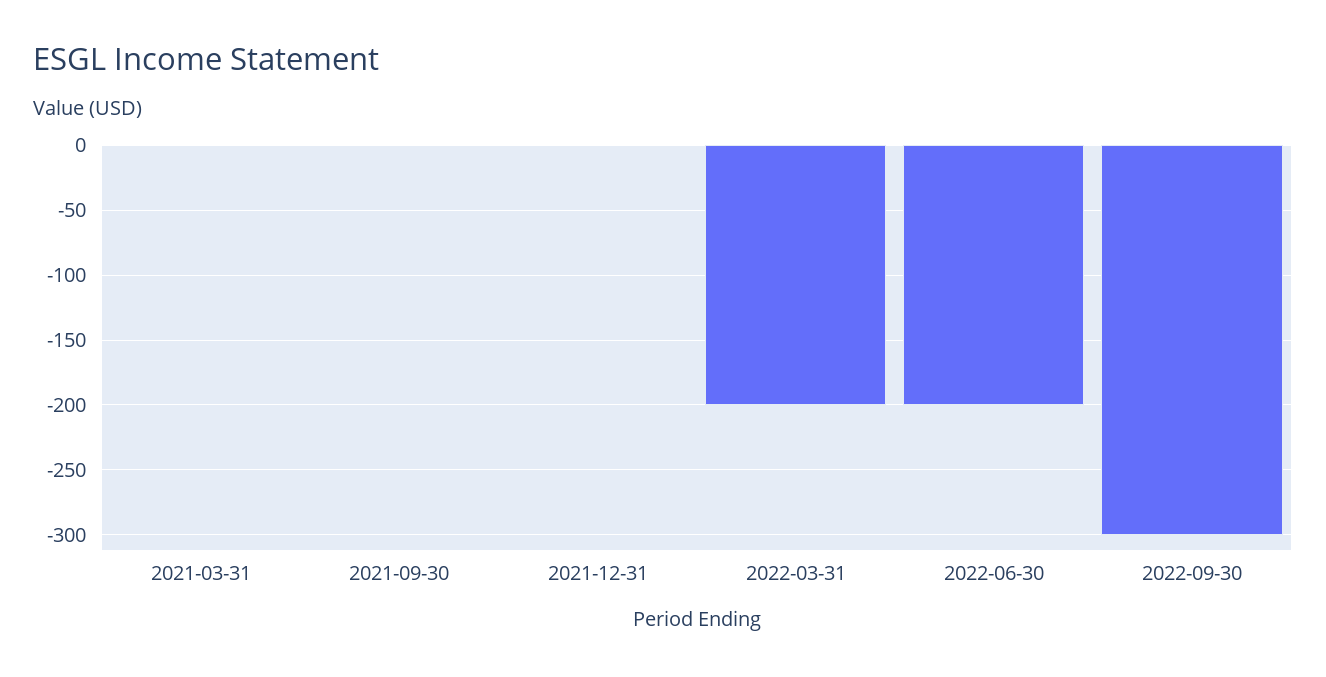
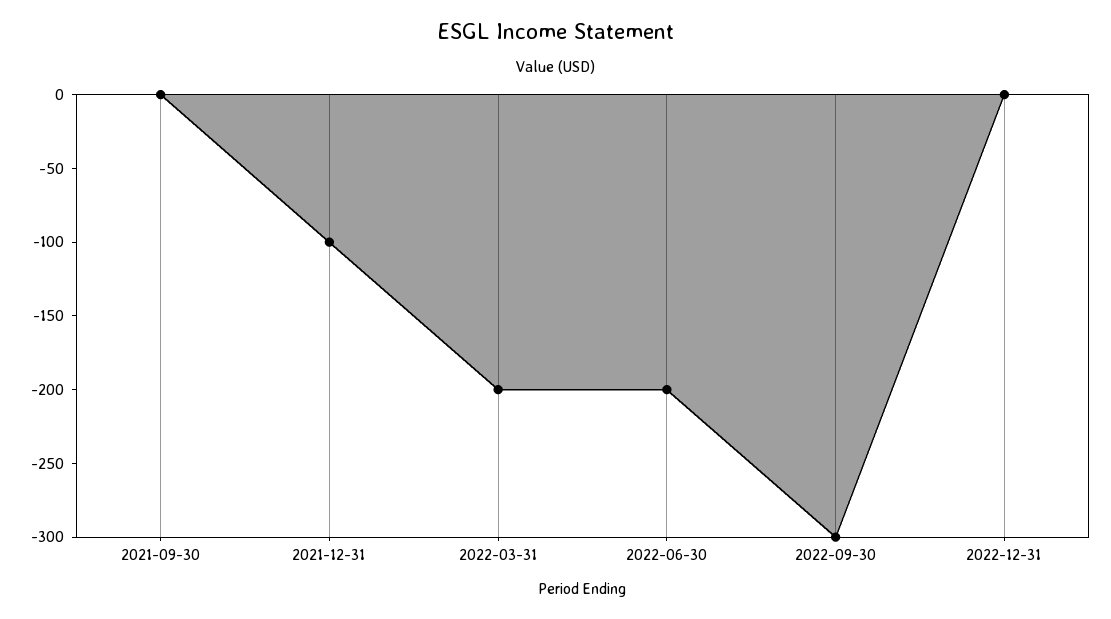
2021-03-31: 0 -> none
2021-12-31: 0 -> -100
2022-12-31: none -> 0

